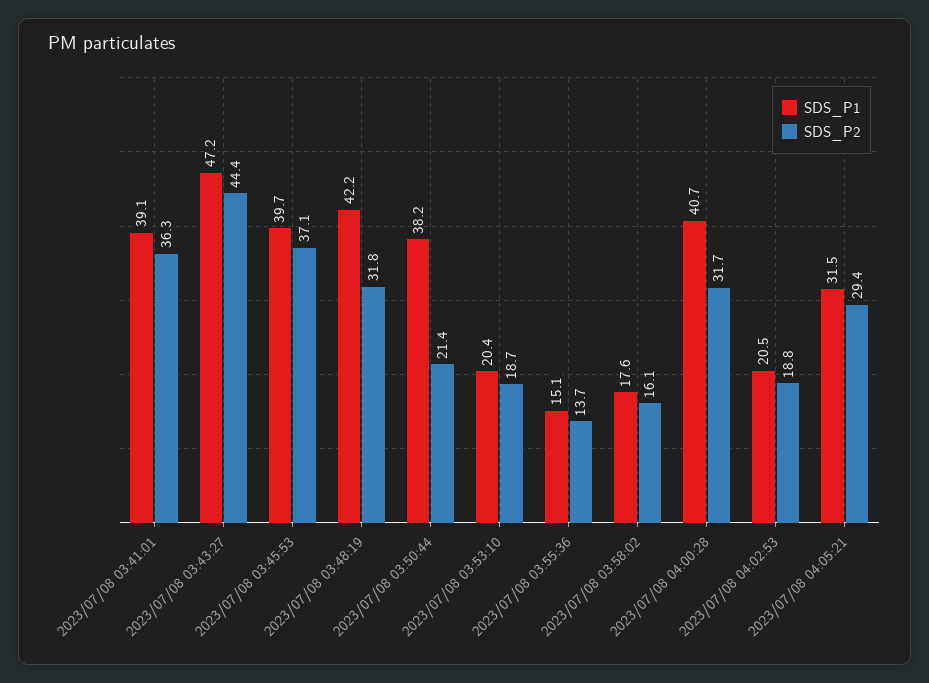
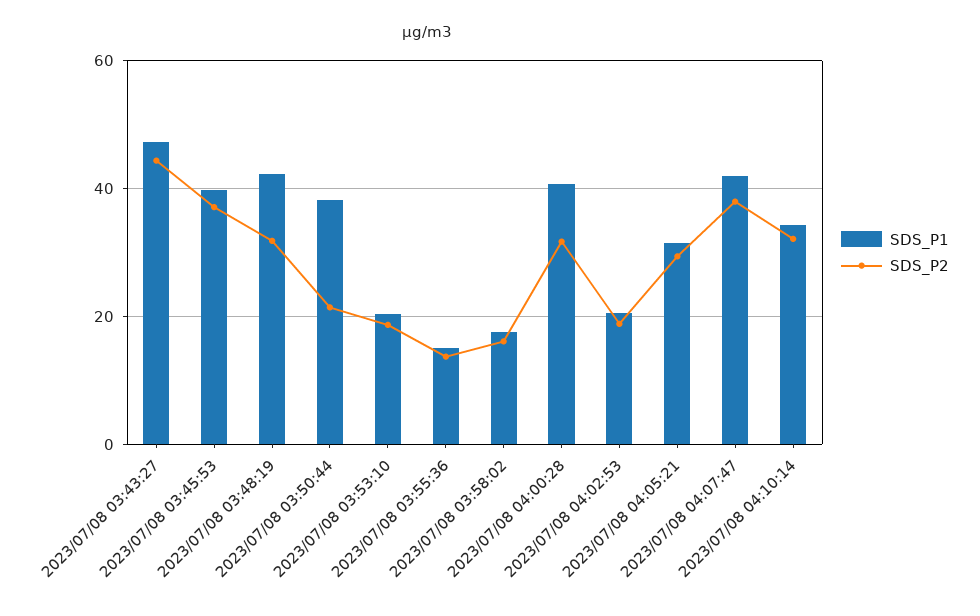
SDS_P1, 2023/07/08 03:41:01: 39.1 -> none
SDS_P2, 2023/07/08 03:41:01: 36.3 -> none
SDS_P1, 2023/07/08 04:07:47: none -> 42
SDS_P2, 2023/07/08 04:07:47: none -> 38
SDS_P1, 2023/07/08 04:10:14: none -> 34
SDS_P2, 2023/07/08 04:10:14: none -> 32

